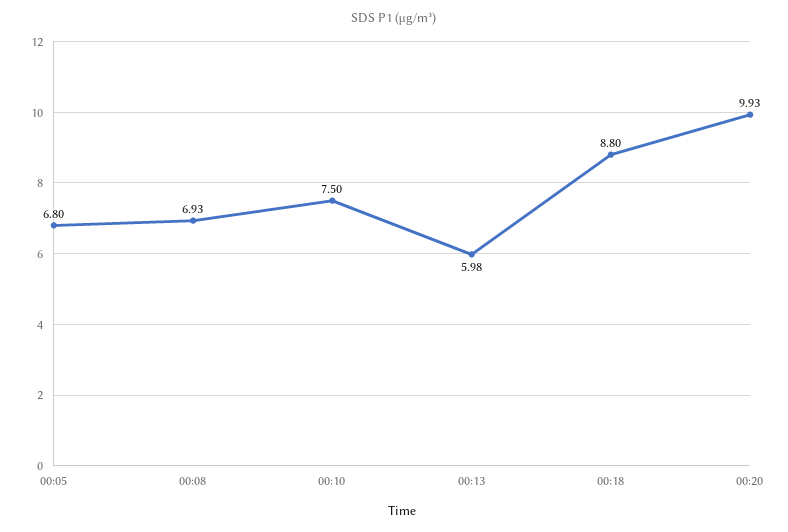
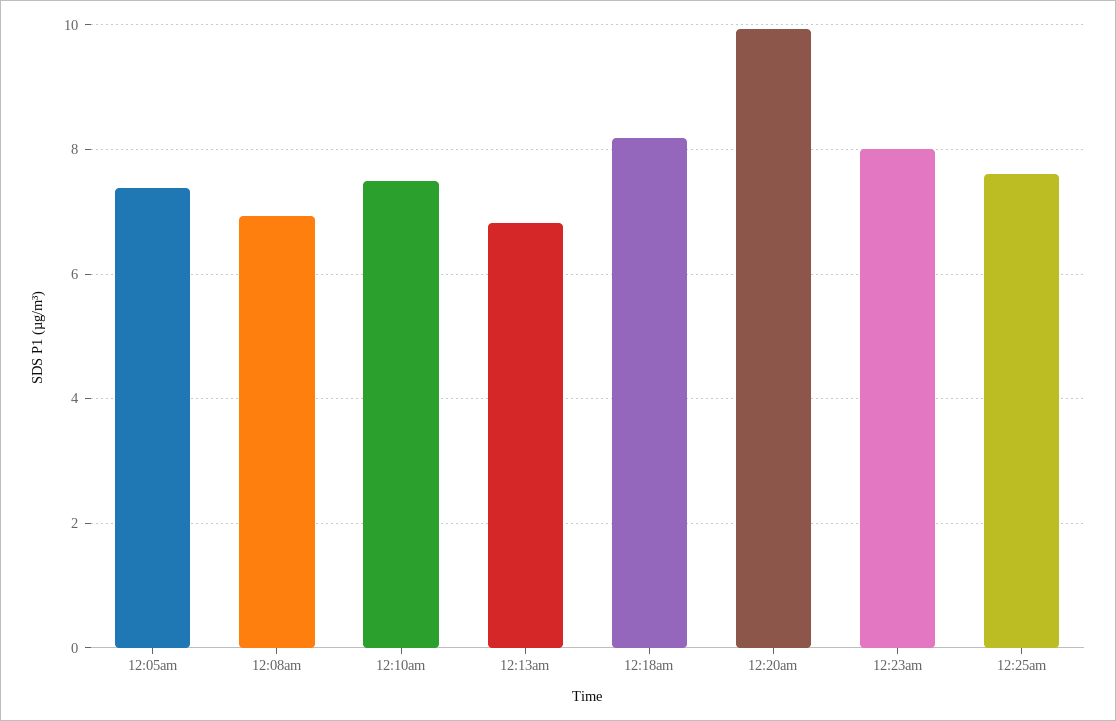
00:05: 6.8 -> 7.4
00:13: 5.98 -> 6.8
00:18: 8.8 -> 8.2
12:23am: none -> 8
12:25am: none -> 7.6

